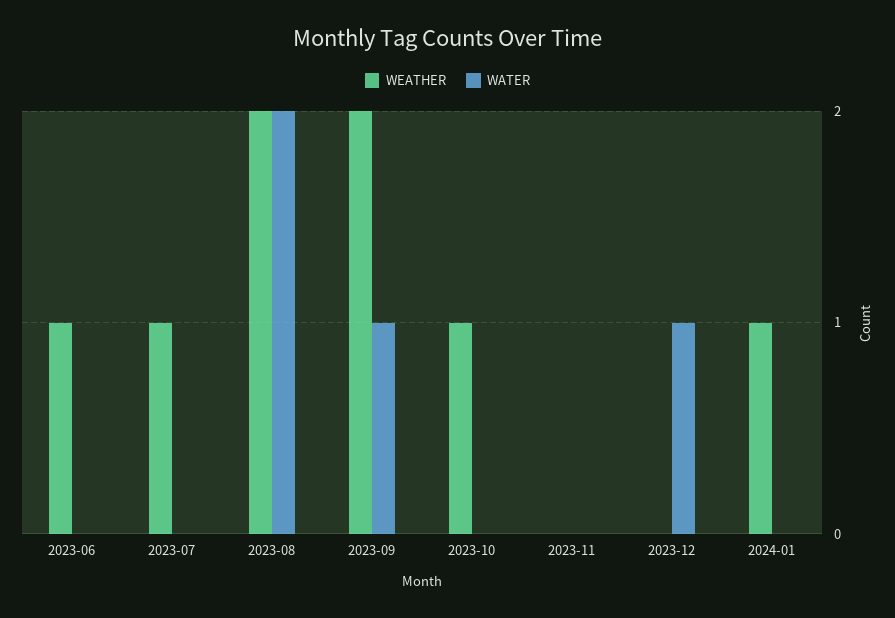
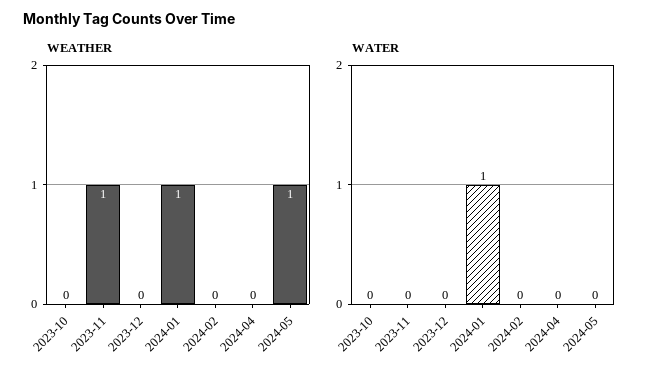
WEATHER, 2023-06: 1 -> none
WATER, 2023-06: 0 -> none
WEATHER, 2023-07: 1 -> none
WATER, 2023-07: 0 -> none
WEATHER, 2023-08: 2 -> none
WATER, 2023-08: 2 -> none
WEATHER, 2023-09: 2 -> none
WATER, 2023-09: 1 -> none
WEATHER, 2023-10: 1 -> 0
WEATHER, 2023-11: 0 -> 1
WATER, 2023-12: 1 -> 0
WATER, 2024-01: 0 -> 1
WEATHER, 2024-02: none -> 0
WEATHER, 2024-04: none -> 0
WEATHER, 2024-05: none -> 1
WATER, 2024-02: none -> 0
WATER, 2024-04: none -> 0
WATER, 2024-05: none -> 0

